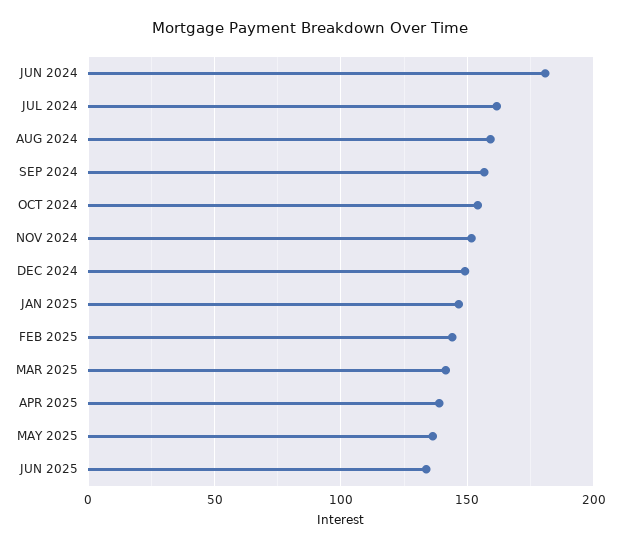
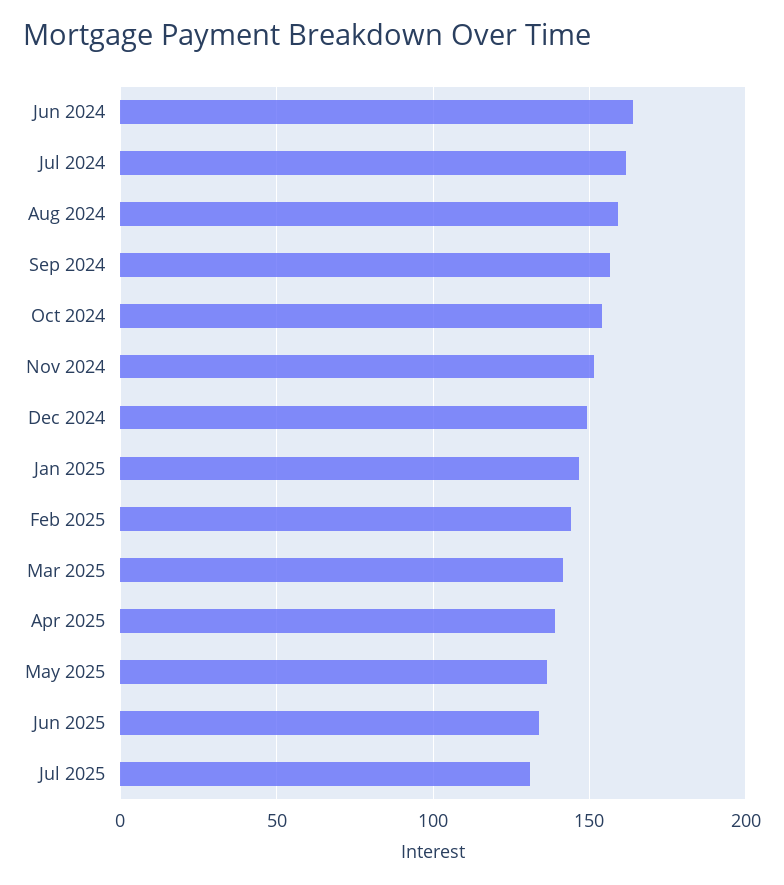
JUN 2024: 180 -> 165
Jul 2025: none -> 130

